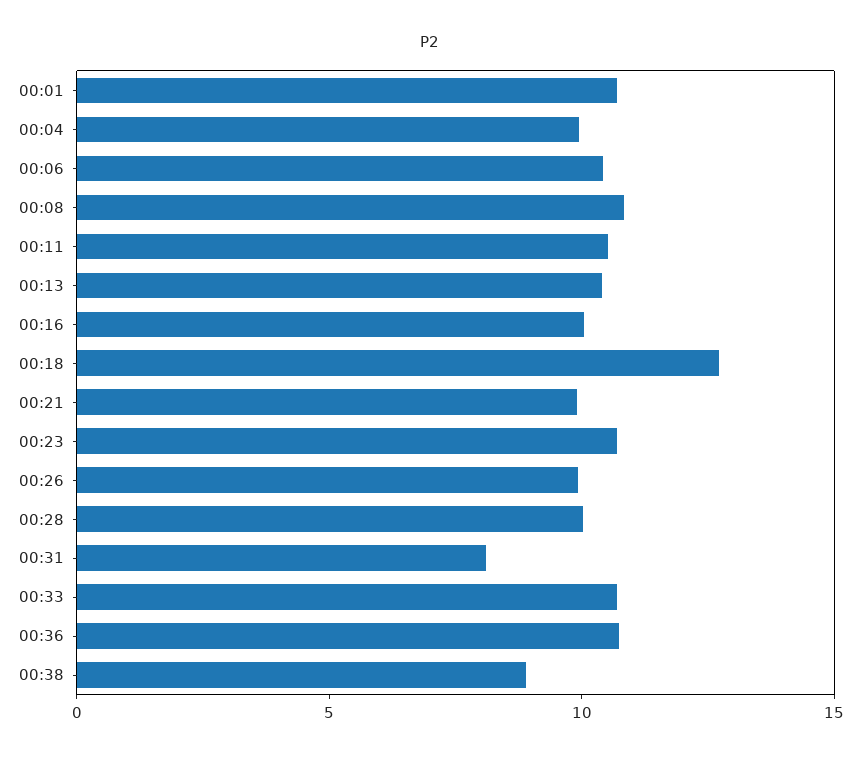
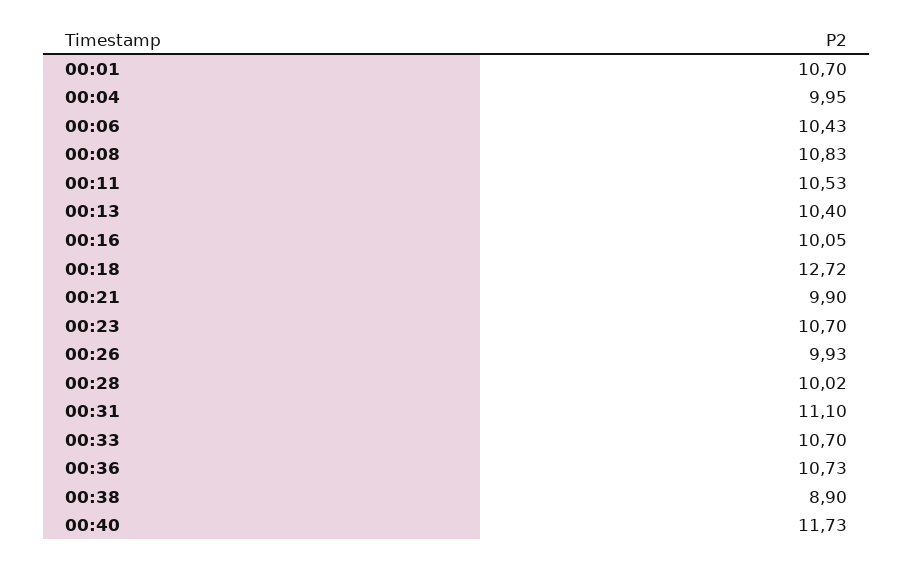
00:31: 8 -> 11.1
00:40: none -> 11.73

